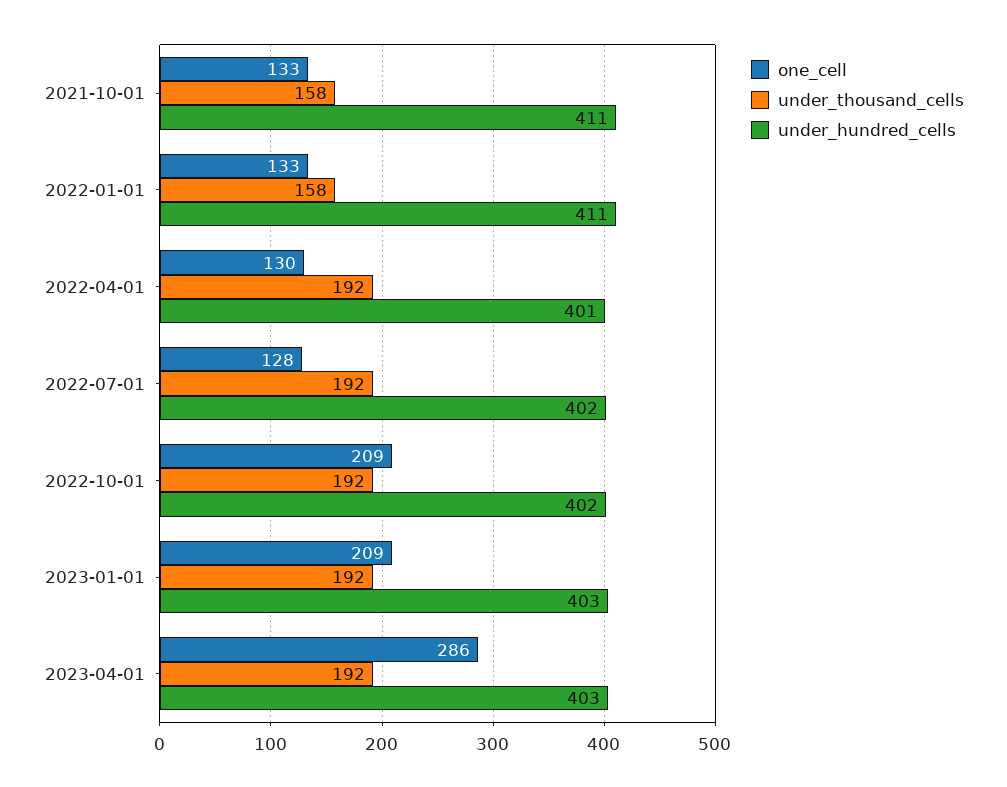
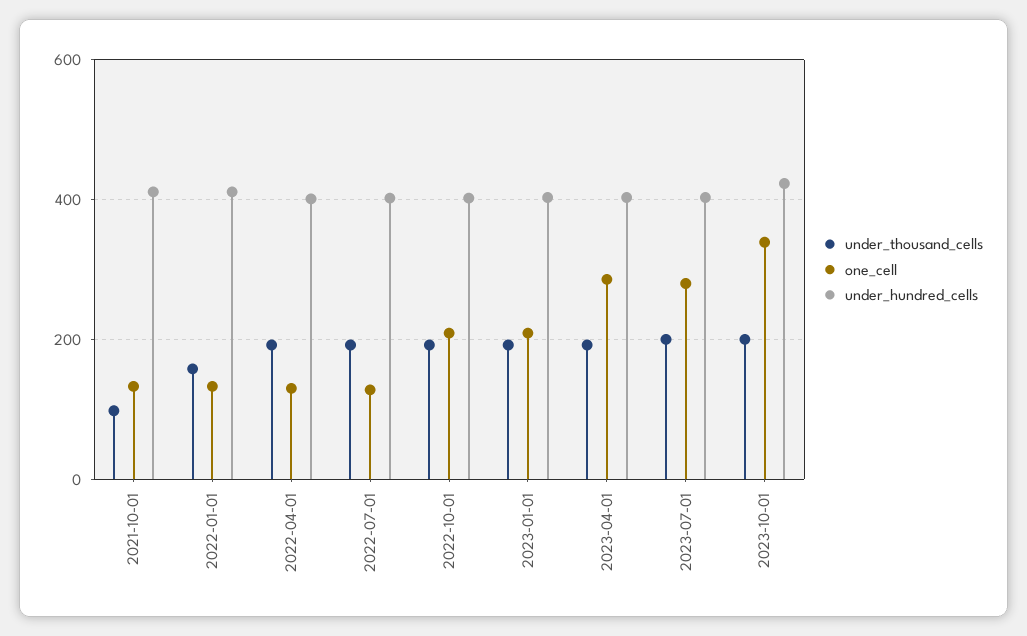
under_thousand_cells, 2021-10-01: 158 -> 100
under_thousand_cells, 2023-07-01: none -> 200
one_cell, 2023-07-01: none -> 280
under_hundred_cells, 2023-07-01: none -> 400
under_thousand_cells, 2023-10-01: none -> 200
one_cell, 2023-10-01: none -> 340
under_hundred_cells, 2023-10-01: none -> 420

